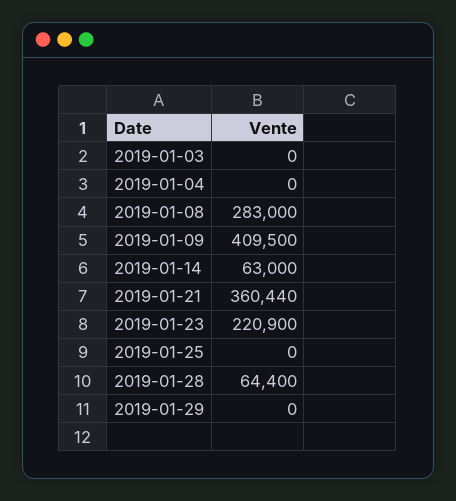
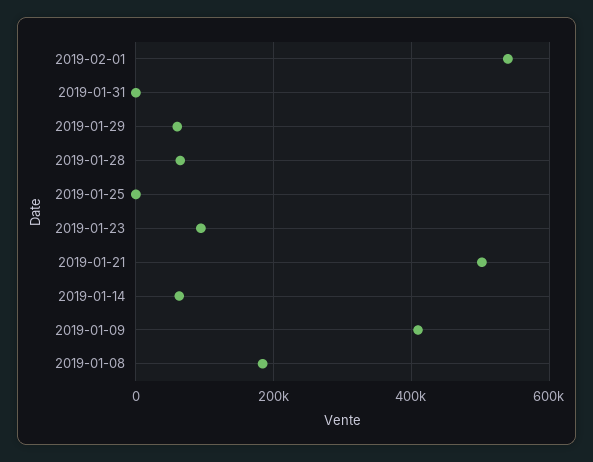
2019-01-03: 0 -> none
2019-01-04: 0 -> none
2019-01-08: 283000 -> 180000
2019-01-21: 360440 -> 500000
2019-01-23: 220900 -> 100000
2019-01-29: 0 -> 60000
2019-02-01: none -> 540000
2019-01-31: none -> 0

